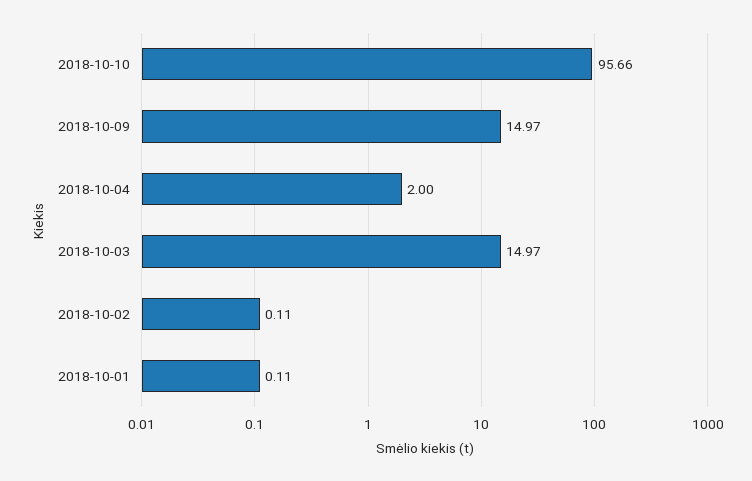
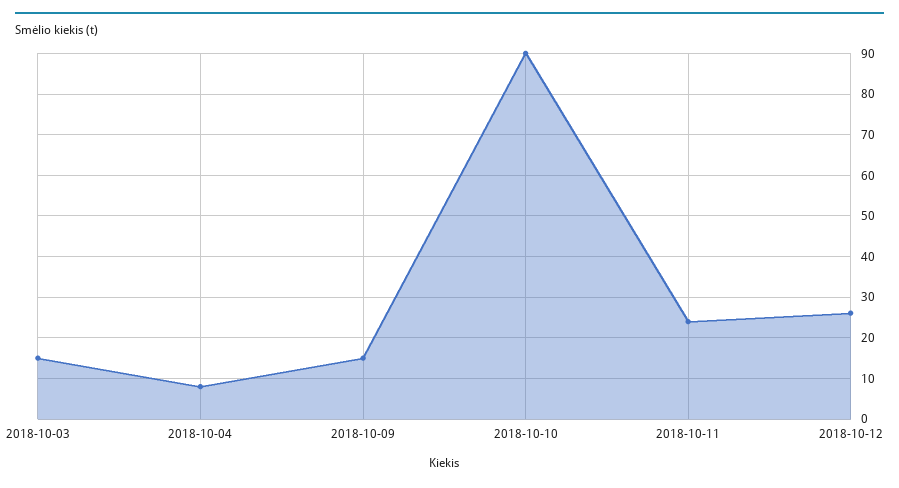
2018-10-10: 95.66 -> 90
2018-10-04: 2 -> 8
2018-10-02: 0.11 -> none
2018-10-01: 0.11 -> none
2018-10-11: none -> 24
2018-10-12: none -> 26

